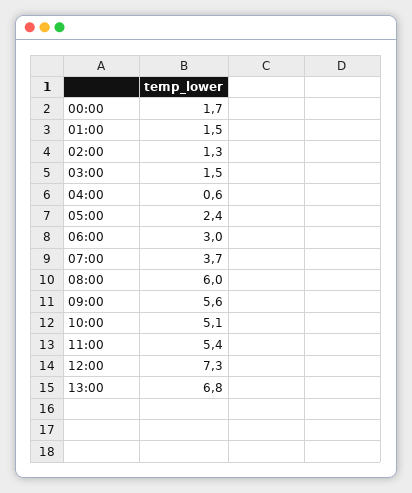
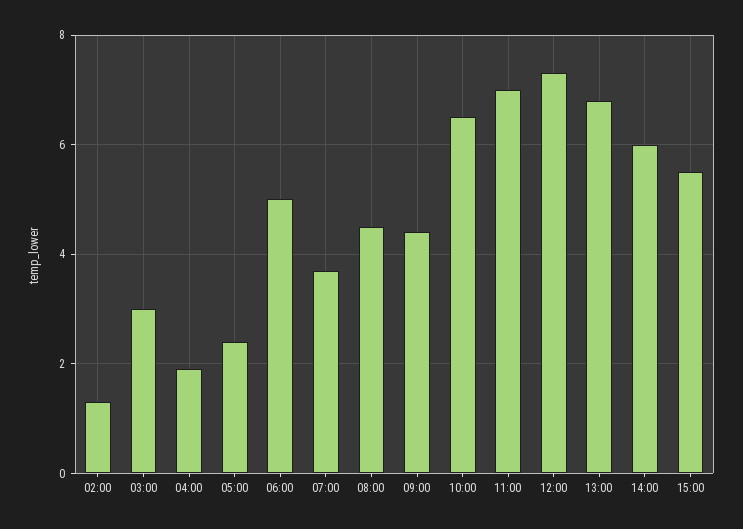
00:00: 1.7 -> none
01:00: 1.5 -> none
03:00: 1.5 -> 3
04:00: 0.6 -> 2
06:00: 3 -> 5
08:00: 6 -> 4.5
09:00: 5.6 -> 4.5
10:00: 5.1 -> 6.5
11:00: 5.4 -> 7
14:00: none -> 6
15:00: none -> 5.5

